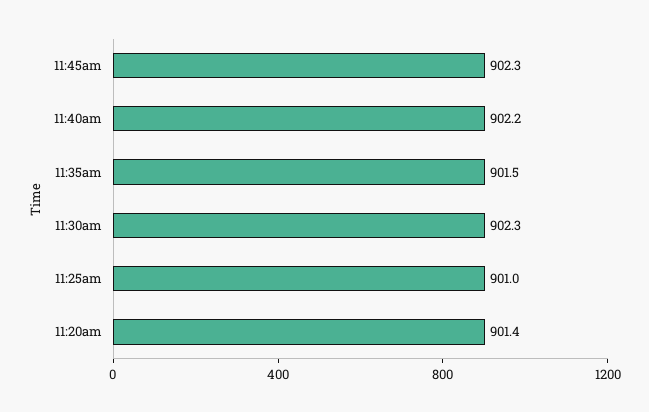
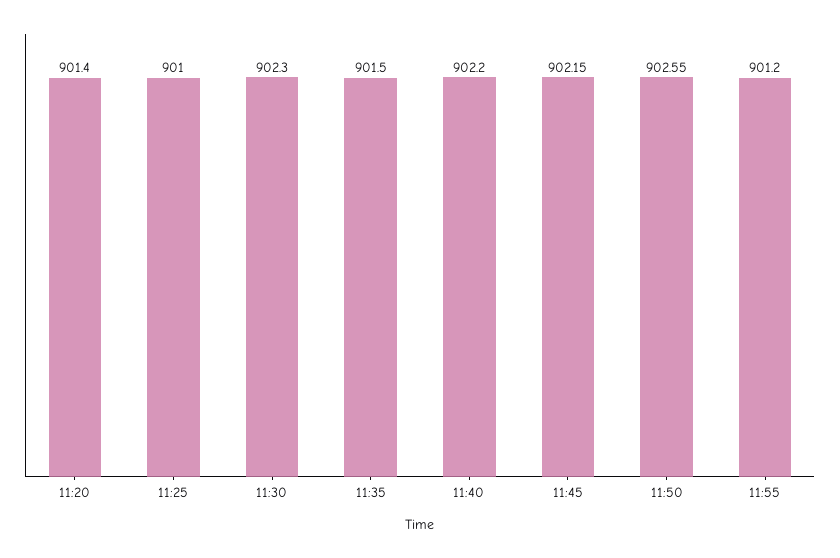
11:45am: 902.3 -> 902.15
11:50: none -> 902.55
11:55: none -> 901.2

